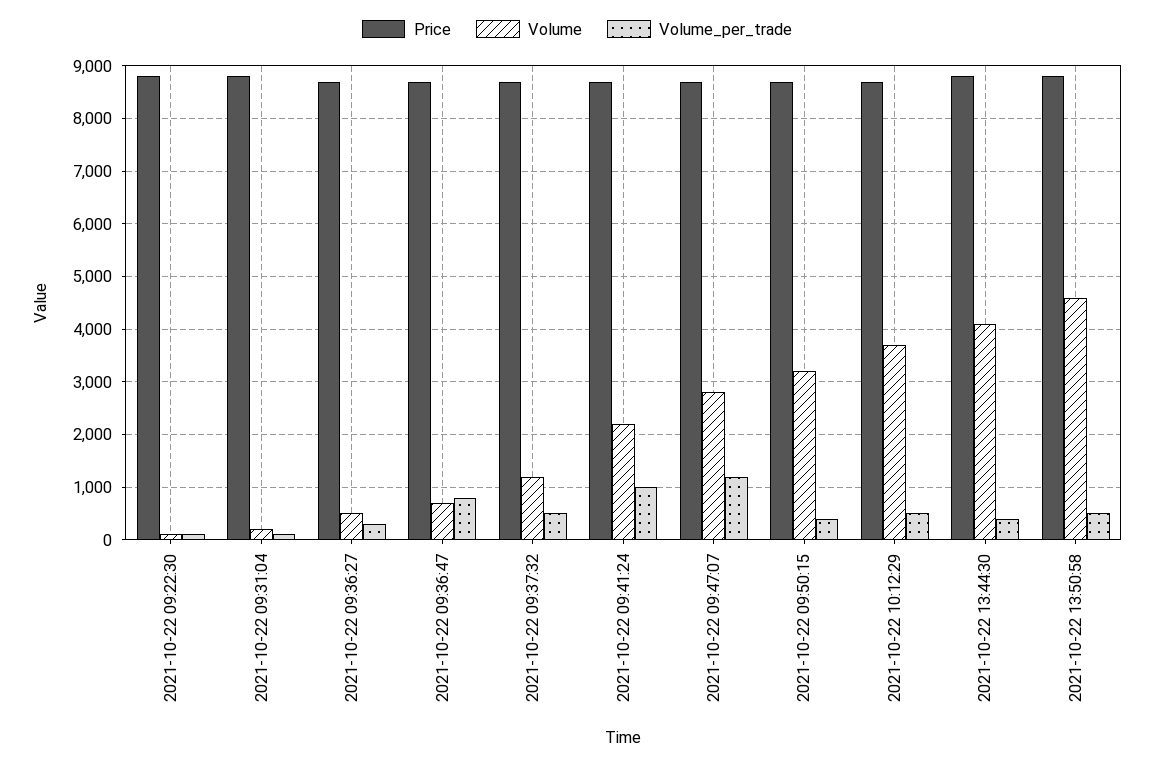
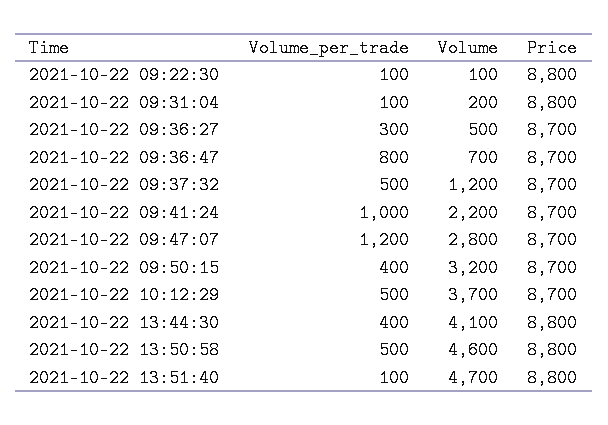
Volume_per_trade, 2021-10-22 13:51:40: none -> 100
Volume, 2021-10-22 13:51:40: none -> 4700
Price, 2021-10-22 13:51:40: none -> 8800

